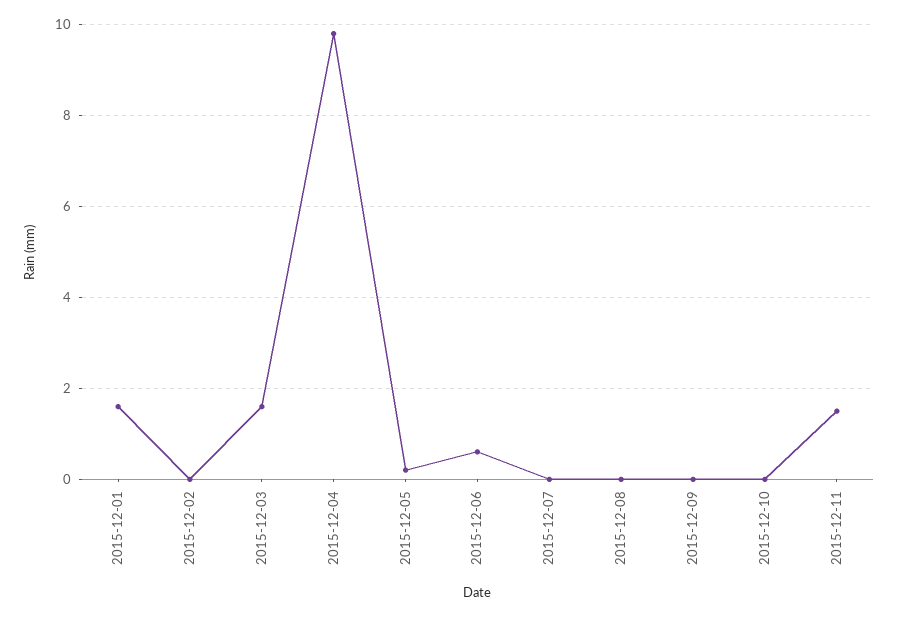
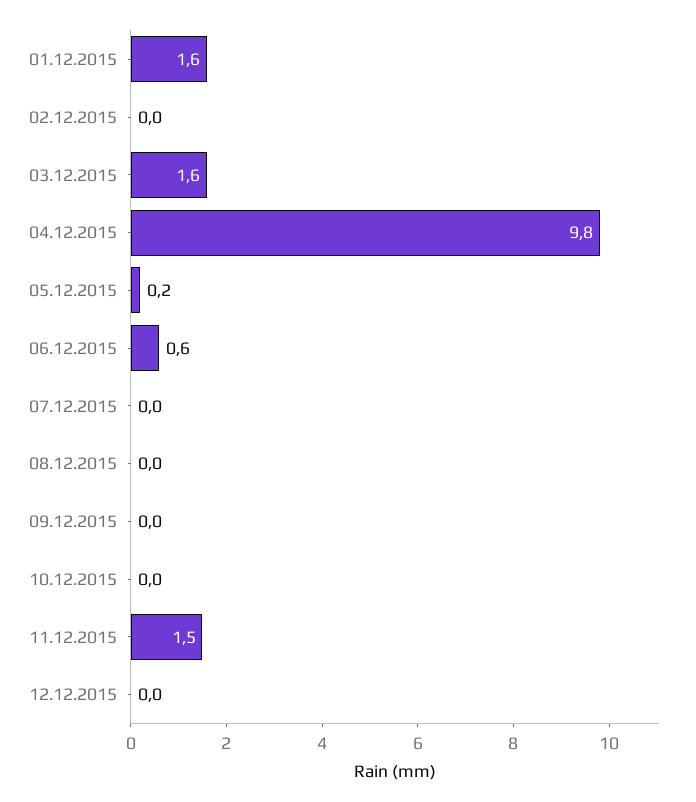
12.12.2015: none -> 0

